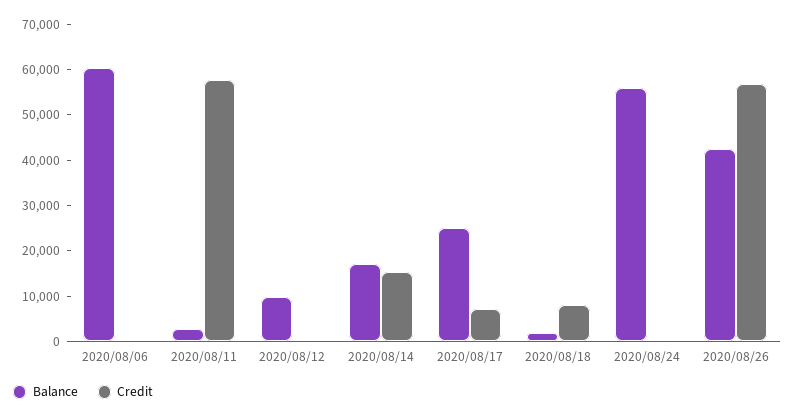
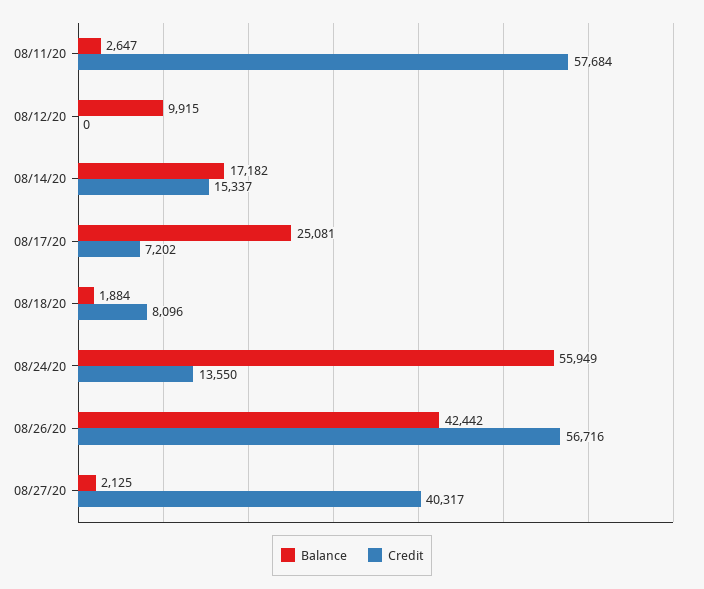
Balance, 2020/08/06: 60000 -> none
Credit, 2020/08/06: 0 -> none
Credit, 2020/08/24: 0 -> 13550
Balance, 08/27/20: none -> 2125
Credit, 08/27/20: none -> 40317

